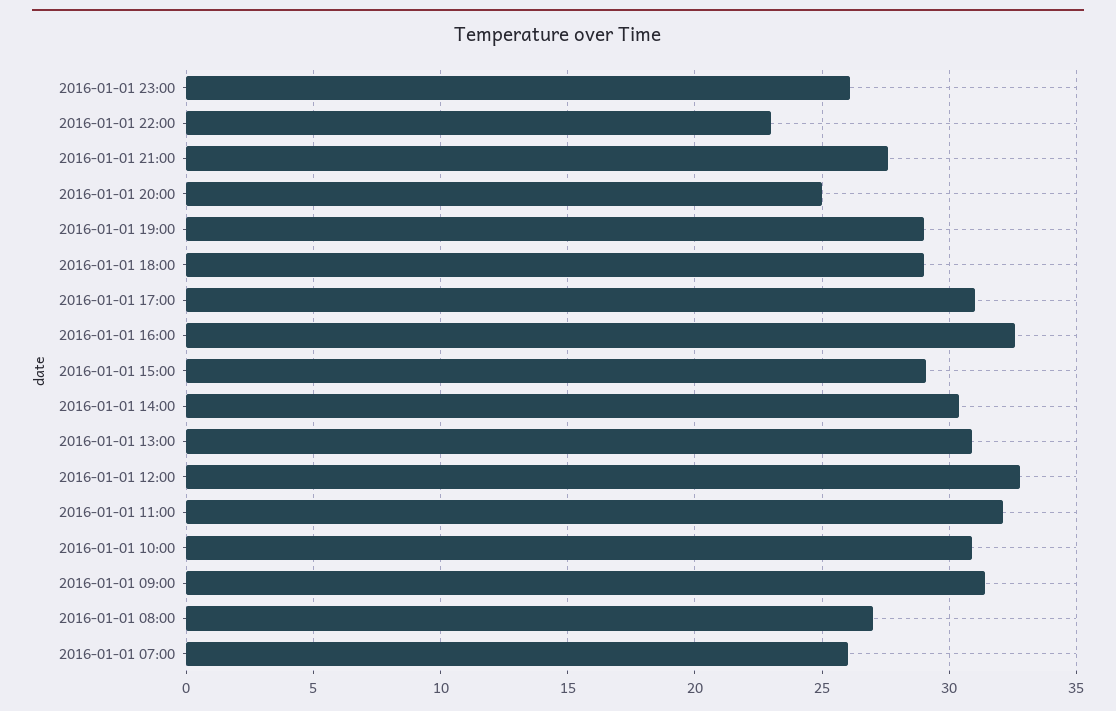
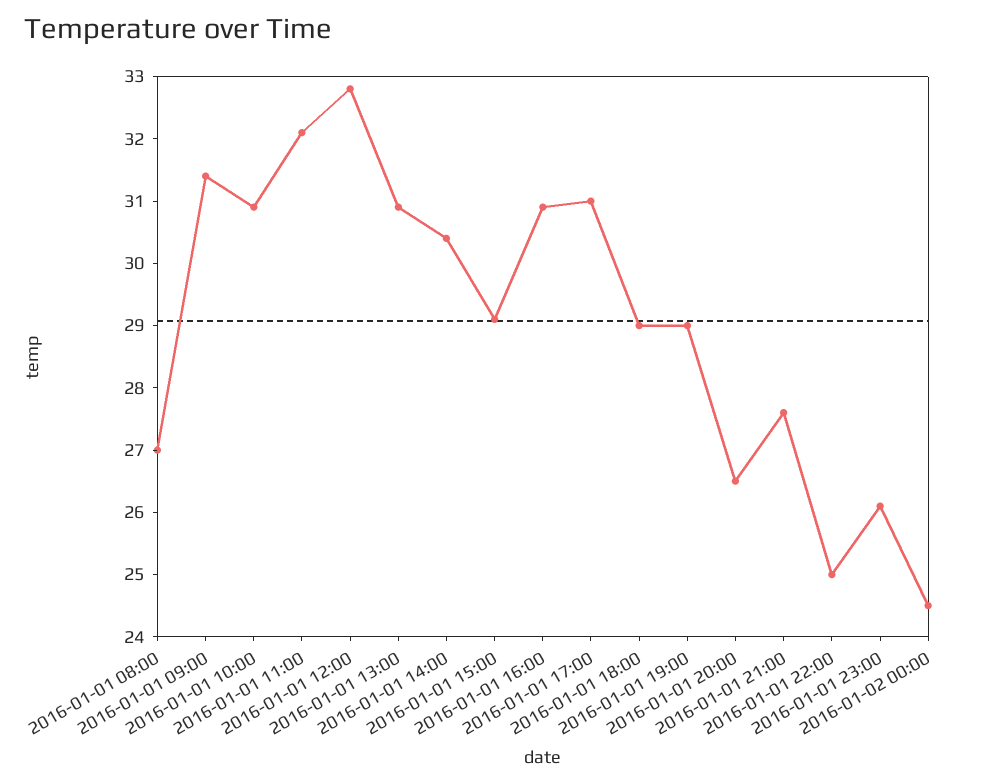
2016-01-01 22:00: 23 -> 25
2016-01-01 20:00: 25 -> 26.5
2016-01-01 16:00: 32.5 -> 31
2016-01-01 07:00: 26 -> none
2016-01-02 00:00: none -> 24.5

